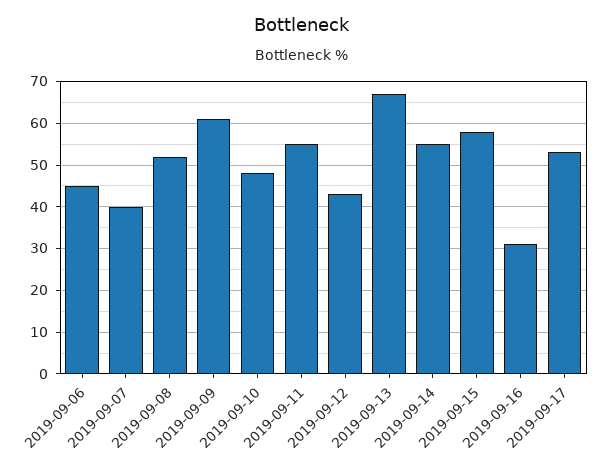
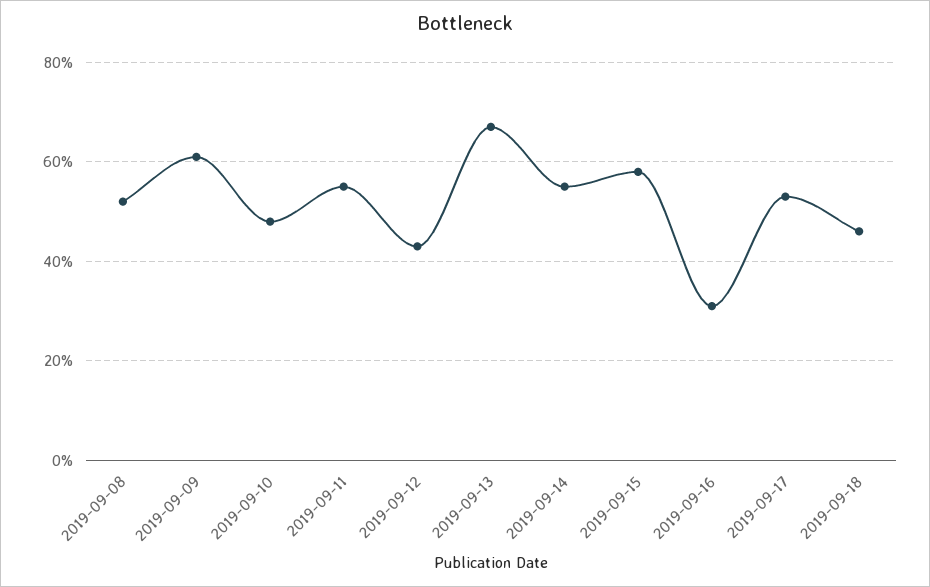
2019-09-06: 45 -> none
2019-09-07: 40 -> none
2019-09-18: none -> 45

